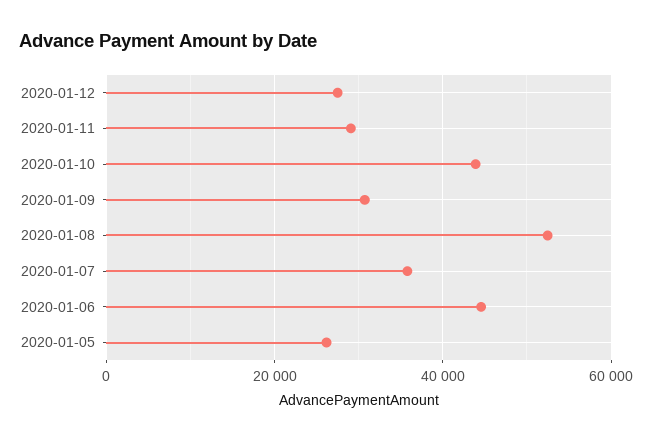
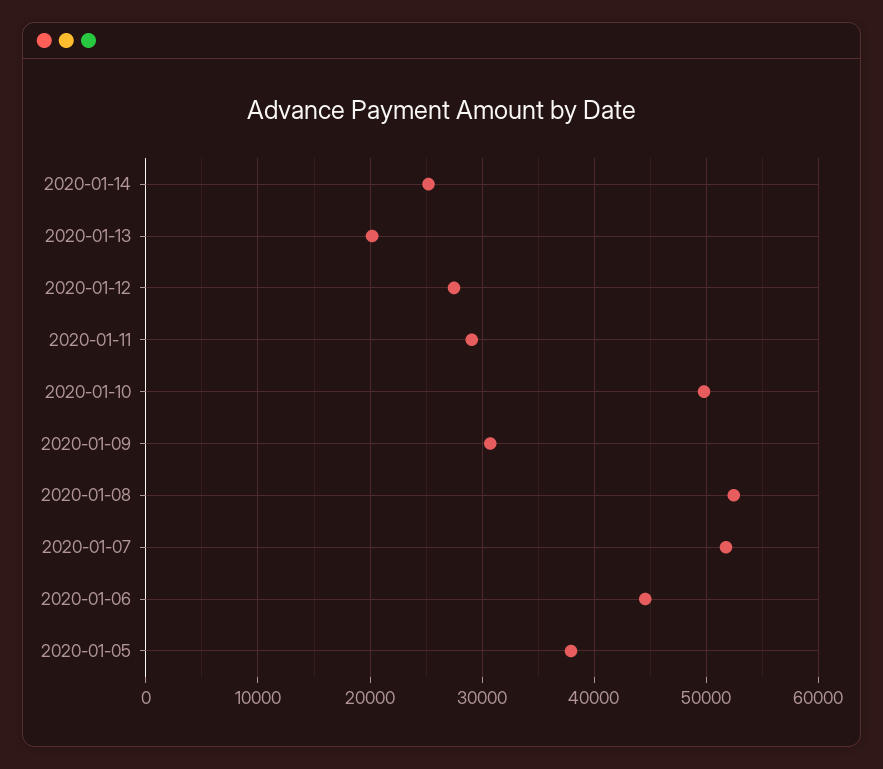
2020-01-10: 44000 -> 50000
2020-01-07: 36000 -> 52000
2020-01-05: 26000 -> 38000
2020-01-14: none -> 25000
2020-01-13: none -> 20000

